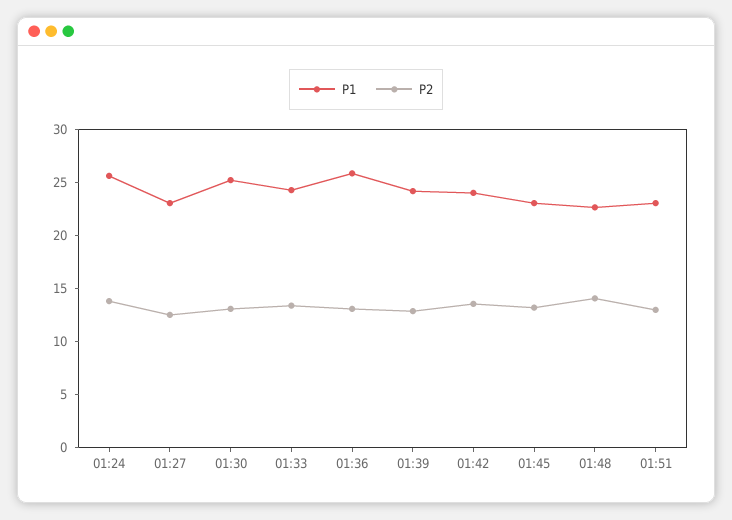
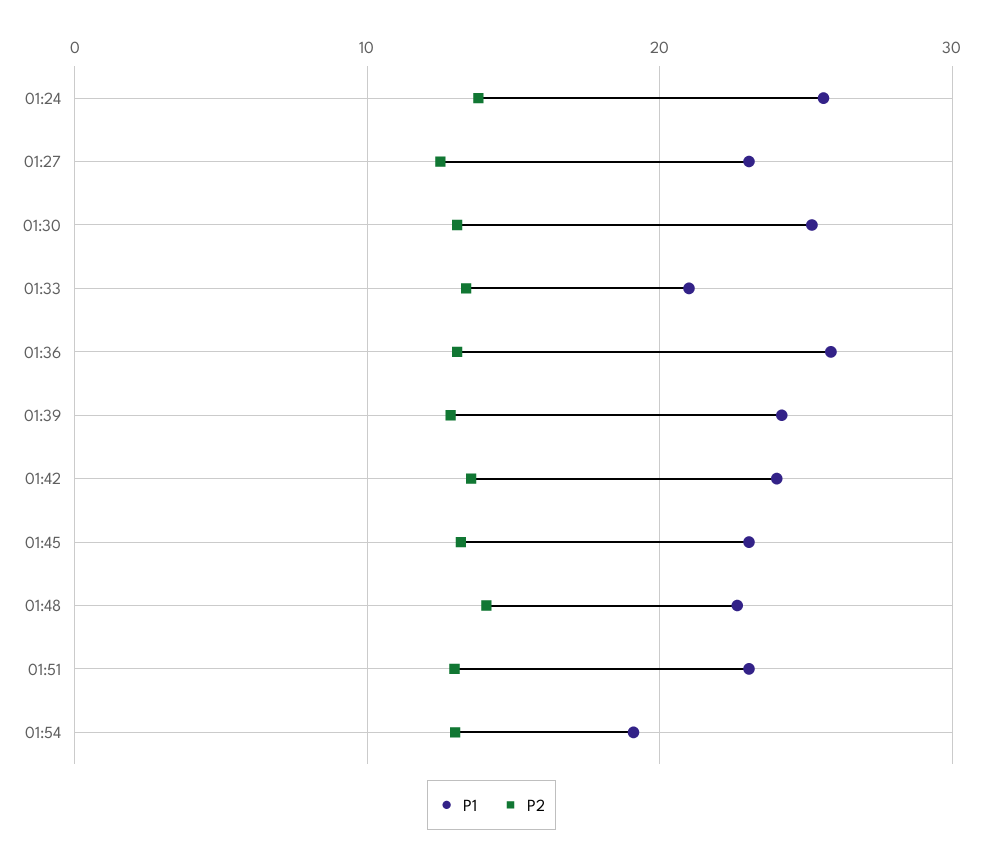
P1, 01:33: 24 -> 21
P1, 01:54: none -> 19
P2, 01:54: none -> 13

